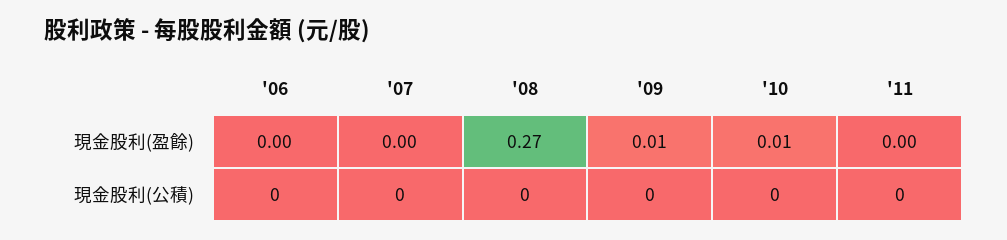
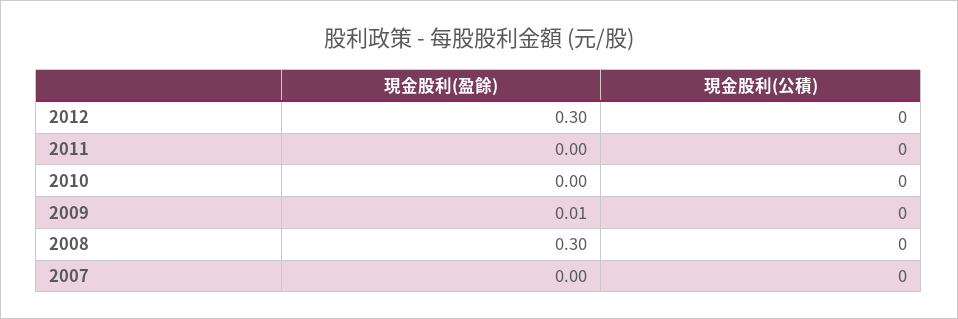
'06, 現金股利(盈餘): 0 -> none
'08, 現金股利(盈餘): 0.27 -> 0.3
'10, 現金股利(盈餘): 0.01 -> 0
'06, 現金股利(公積): 0 -> none
2012, 現金股利(盈餘): none -> 0.3
2012, 現金股利(公積): none -> 0

